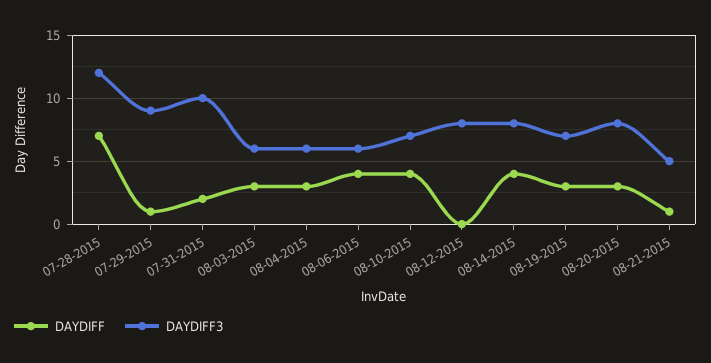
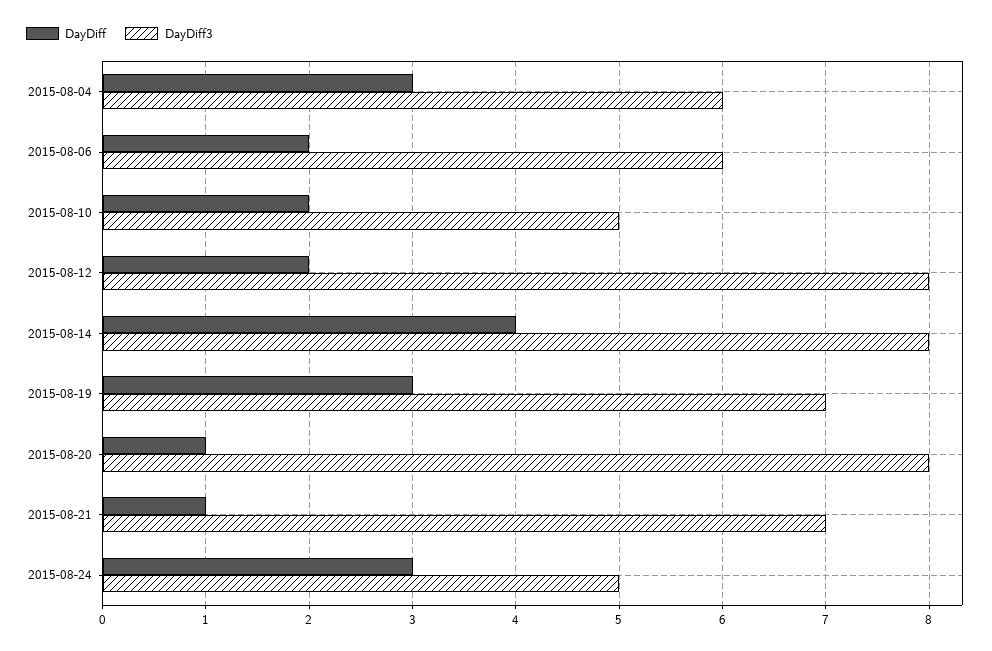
DAYDIFF, 07-28-2015: 7 -> none
DAYDIFF3, 07-28-2015: 12 -> none
DAYDIFF, 07-29-2015: 1 -> none
DAYDIFF3, 07-29-2015: 9 -> none
DAYDIFF, 07-31-2015: 2 -> none
DAYDIFF3, 07-31-2015: 10 -> none
DAYDIFF, 08-03-2015: 3 -> none
DAYDIFF3, 08-03-2015: 6 -> none
DAYDIFF, 08-06-2015: 4 -> 2
DAYDIFF, 08-10-2015: 4 -> 2
DAYDIFF3, 08-10-2015: 7 -> 5
DAYDIFF, 08-12-2015: 0 -> 2
DAYDIFF, 08-20-2015: 3 -> 1
DAYDIFF3, 08-21-2015: 5 -> 7
DAYDIFF, 2015-08-24: none -> 3
DAYDIFF3, 2015-08-24: none -> 5

